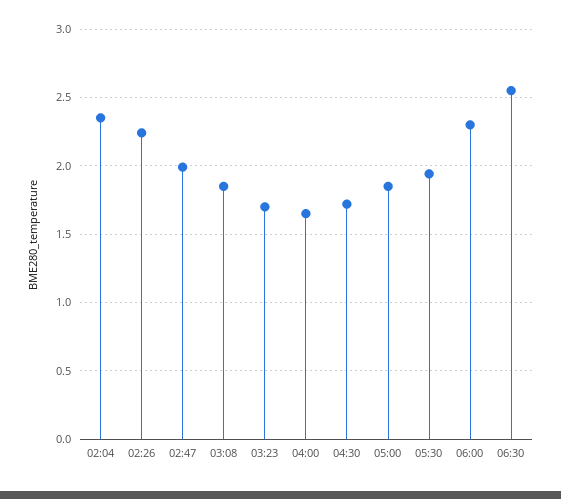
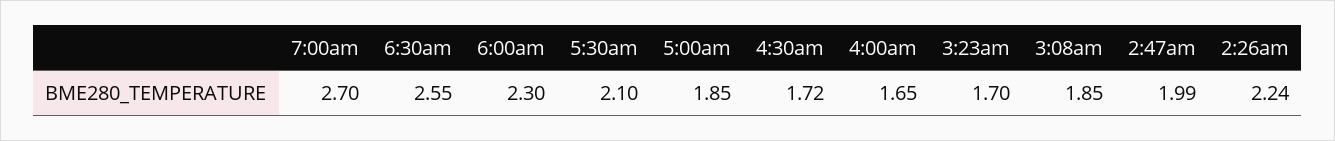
02:04: 2.35 -> none
05:30: 1.95 -> 2.1
7:00am: none -> 2.7

